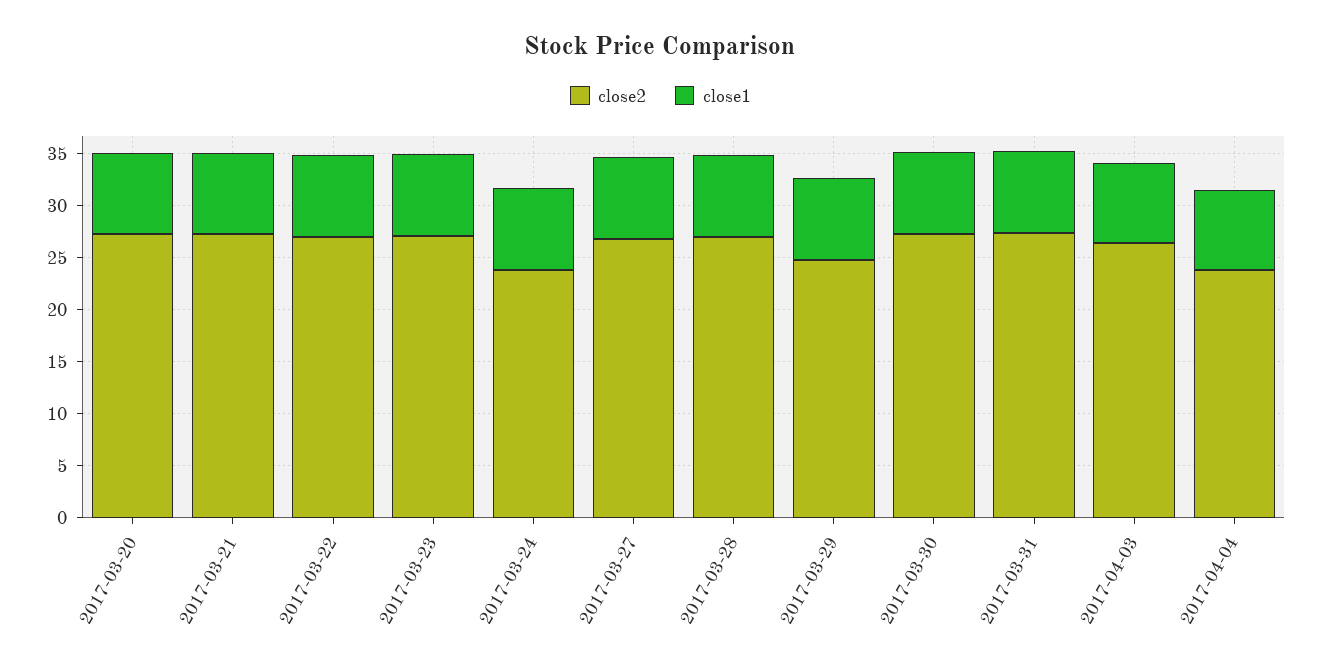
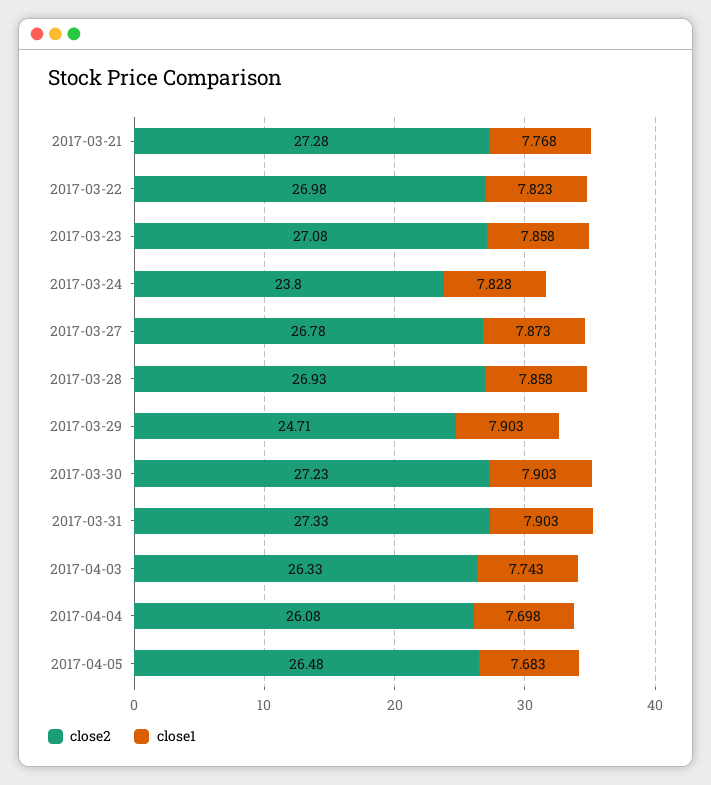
close2, 2017-03-20: 27 -> none
close1, 2017-03-20: 8 -> none
close2, 2017-04-04: 24 -> 26.08
close2, 2017-04-05: none -> 26.48
close1, 2017-04-05: none -> 7.683

